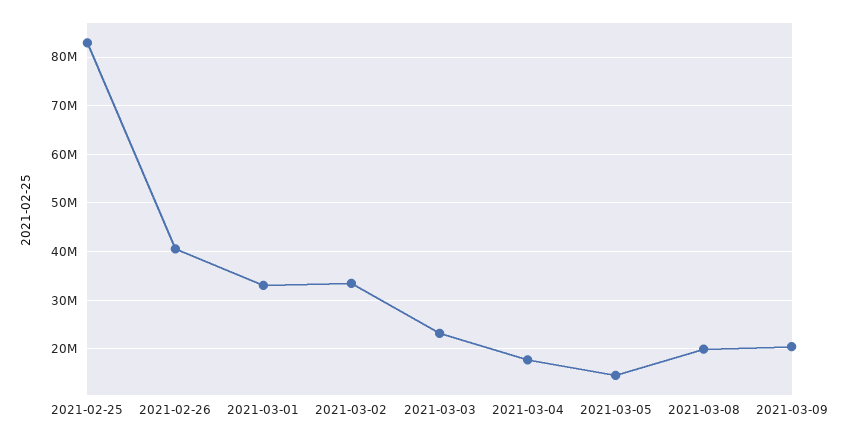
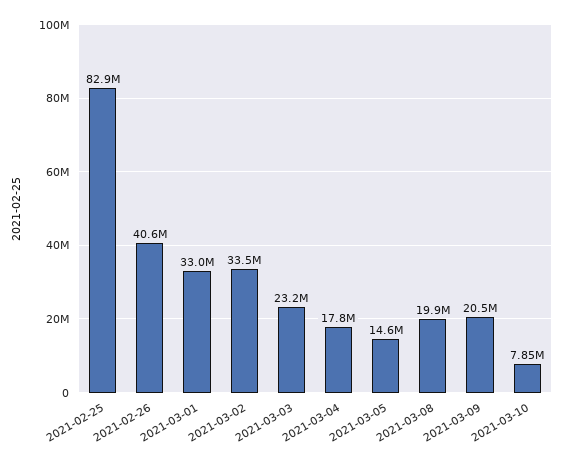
2021-03-10: none -> 7850000

